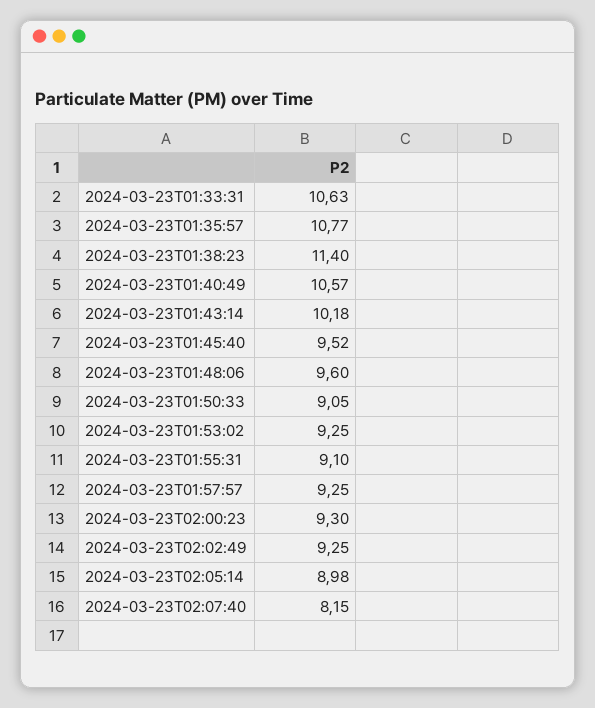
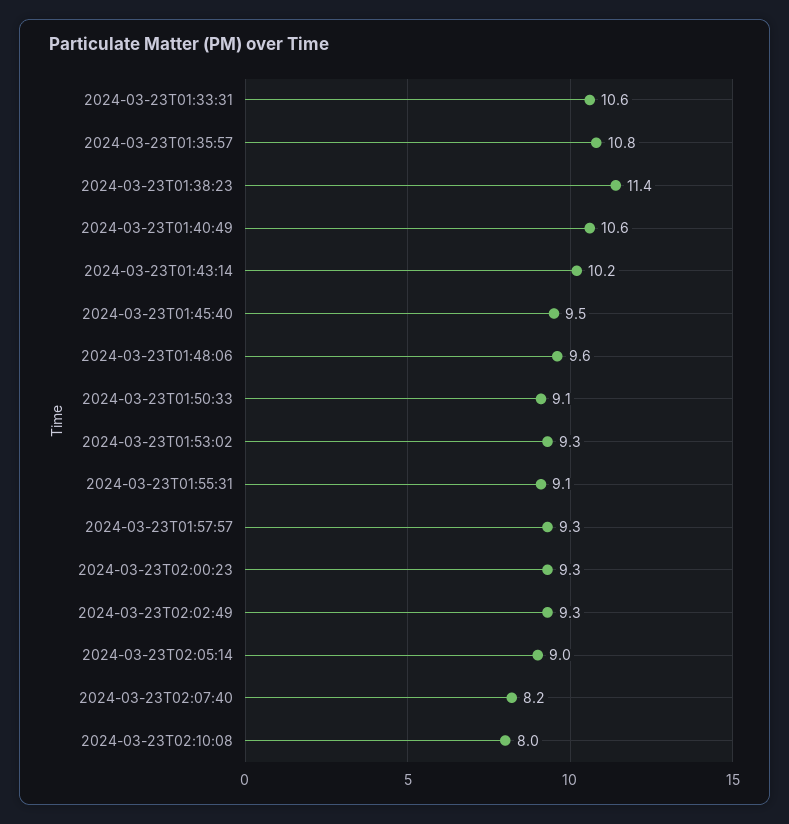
2024-03-23T02:10:08: none -> 8

